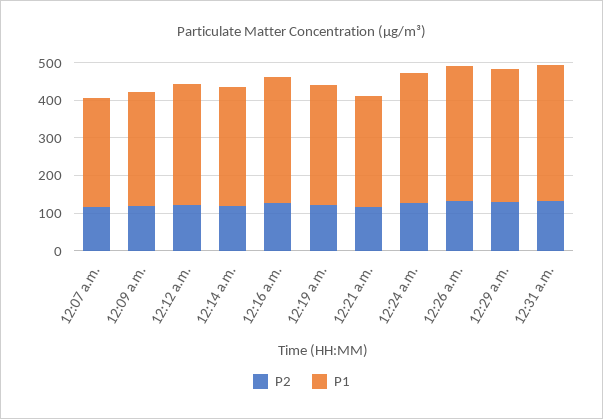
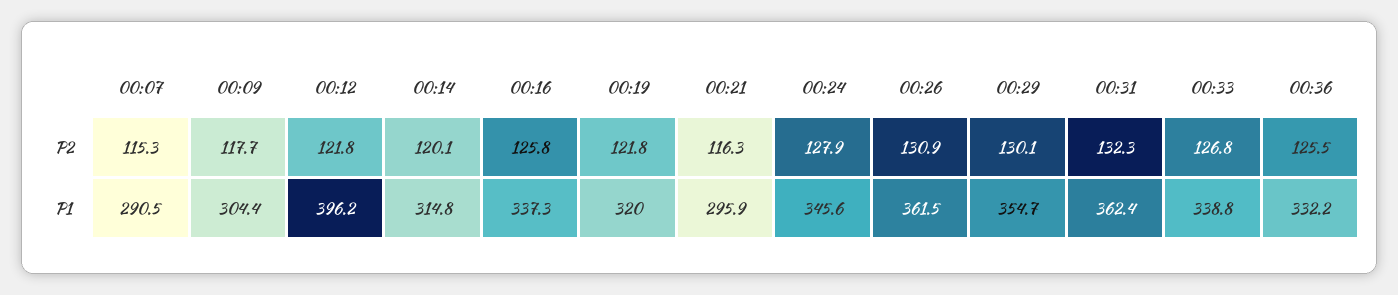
P1, 12:12 a.m.: 325 -> 396.2
P2, 00:33: none -> 126.8
P2, 00:36: none -> 125.5
P1, 00:33: none -> 338.8
P1, 00:36: none -> 332.2

